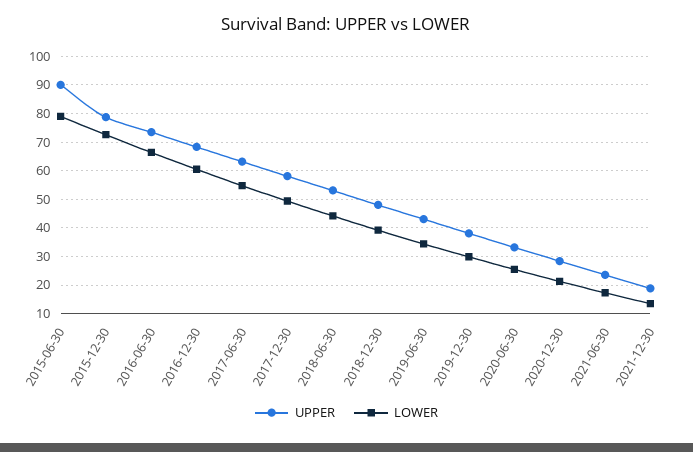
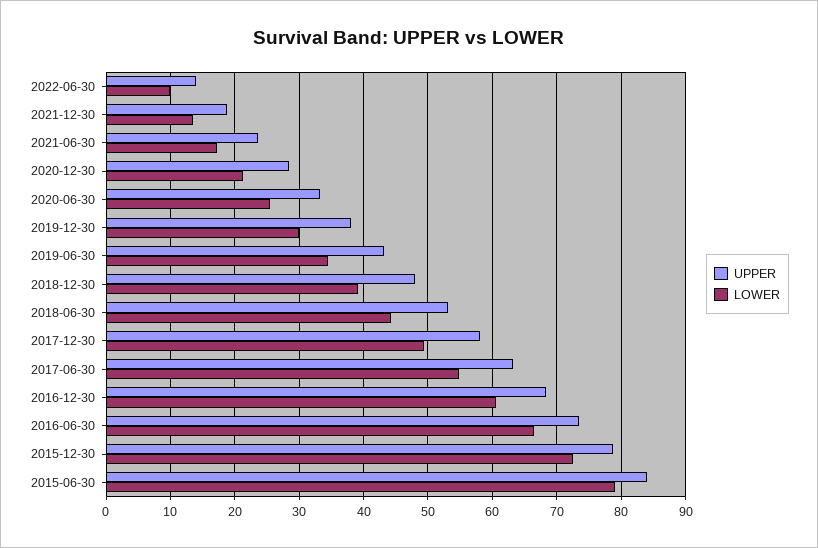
UPPER, 2015-06-30: 90 -> 84
UPPER, 2022-06-30: none -> 14
LOWER, 2022-06-30: none -> 10

